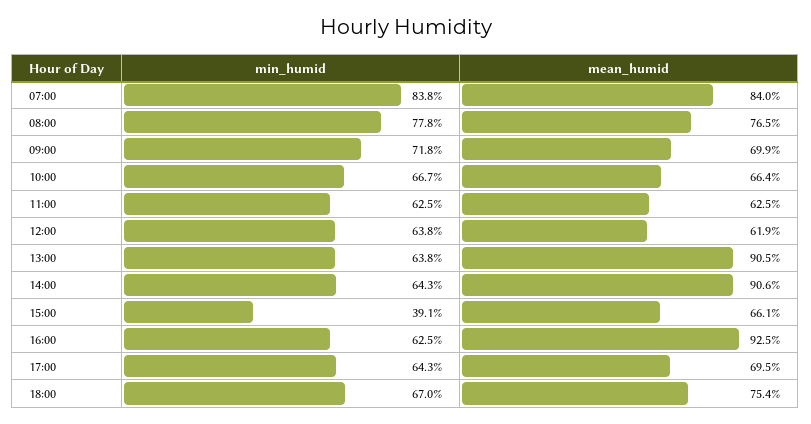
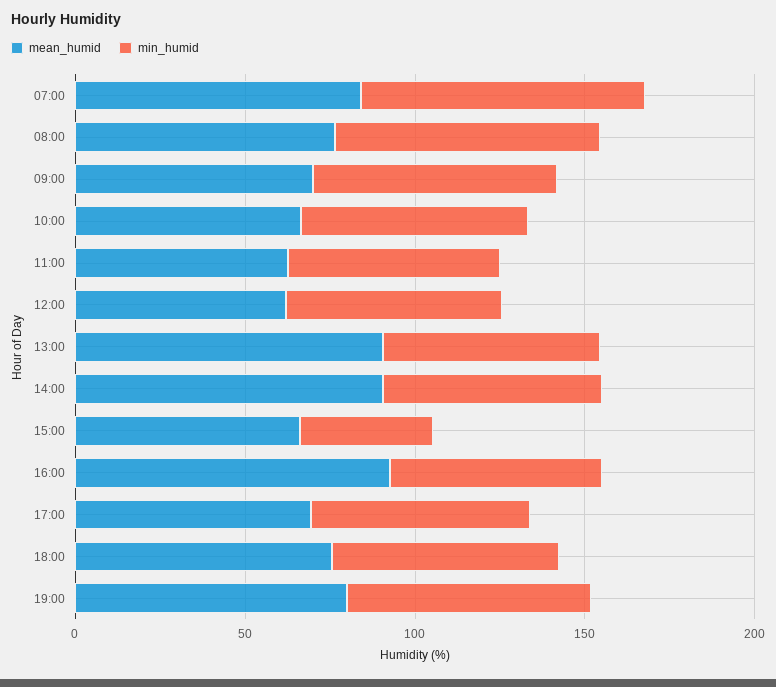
mean_humid, 19:00: none -> 80
min_humid, 19:00: none -> 70

